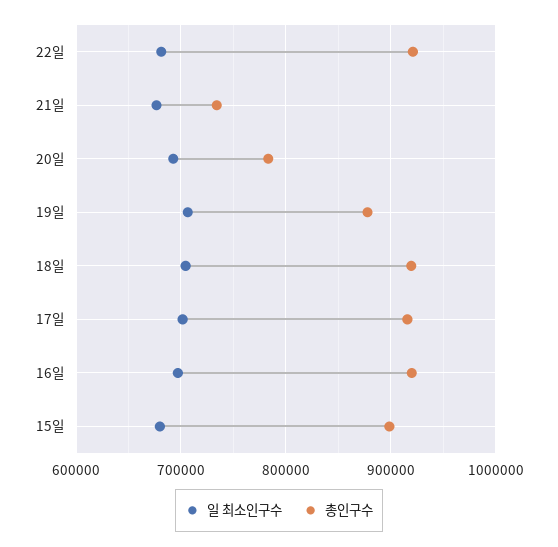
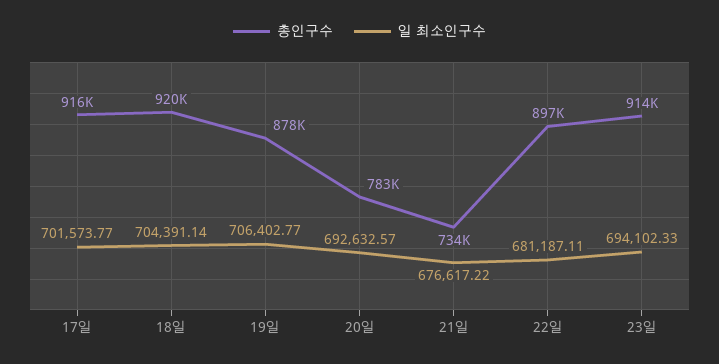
총인구수, 22일: 920000 -> 897000
일 최소인구수, 16일: 700000 -> none
총인구수, 16일: 920000 -> none
일 최소인구수, 15일: 680000 -> none
총인구수, 15일: 900000 -> none
총인구수, 23일: none -> 914000
일 최소인구수, 23일: none -> 694102.33

